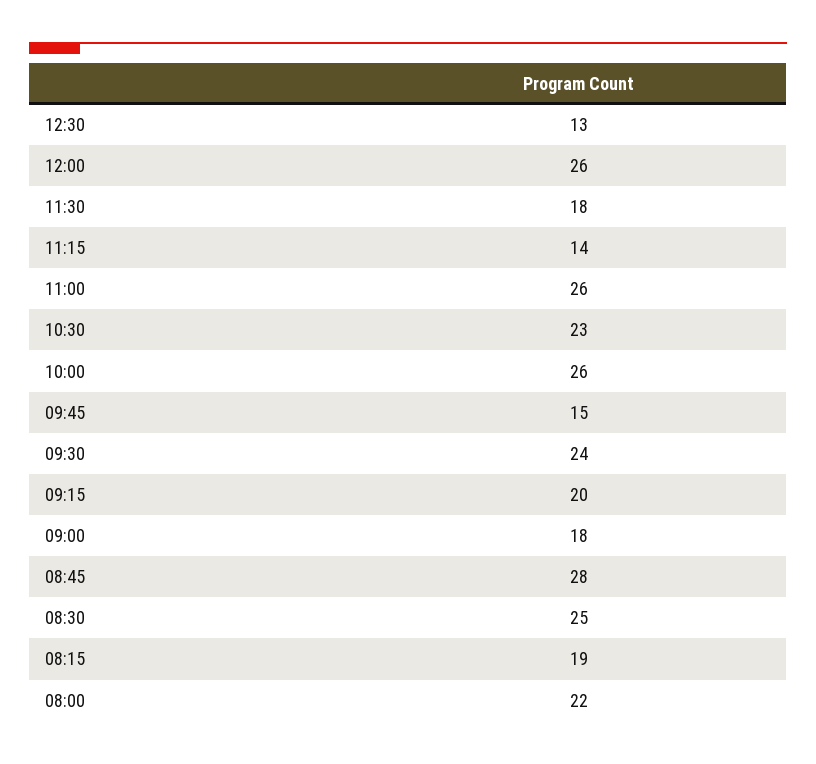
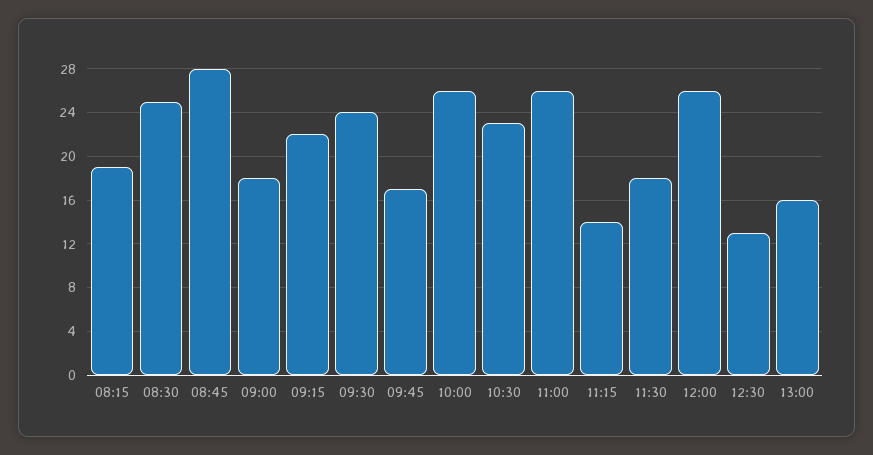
09:45: 15 -> 17
09:15: 20 -> 22
08:00: 22 -> none
13:00: none -> 16

